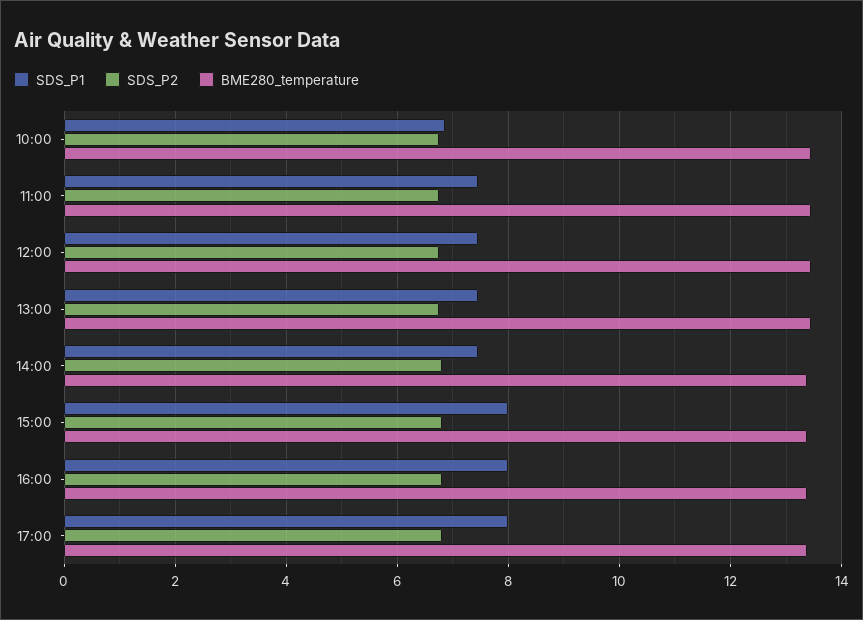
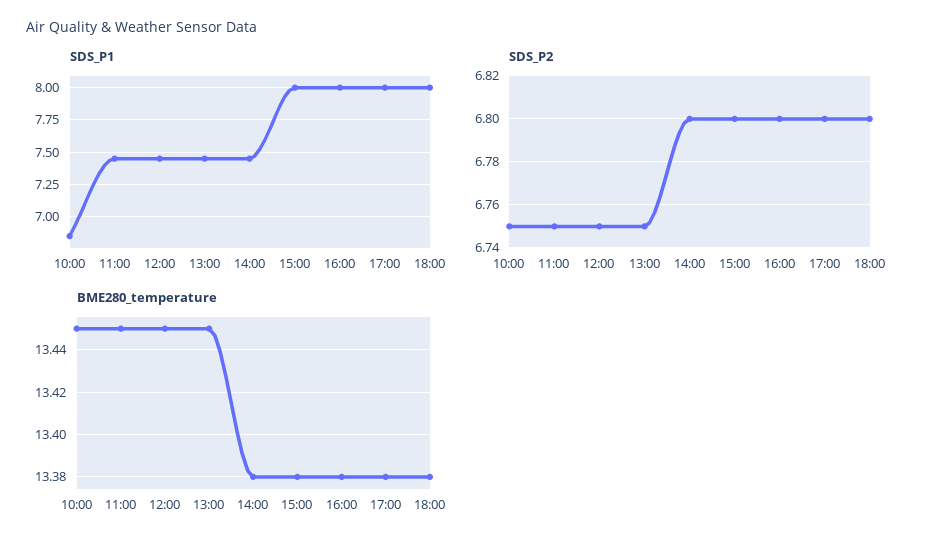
SDS_P1, 18:00: none -> 8
SDS_P2, 18:00: none -> 6.8
BME280_temperature, 18:00: none -> 13.38

